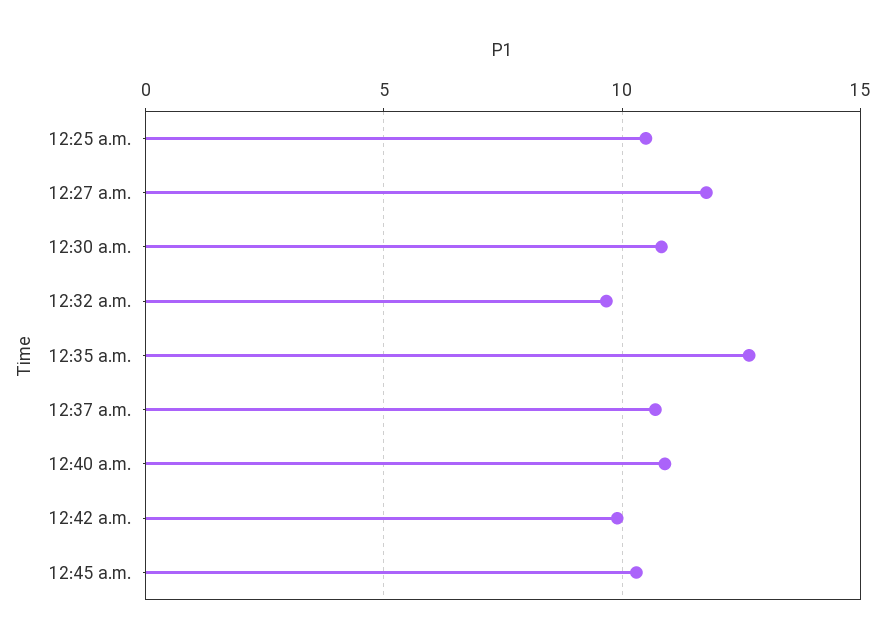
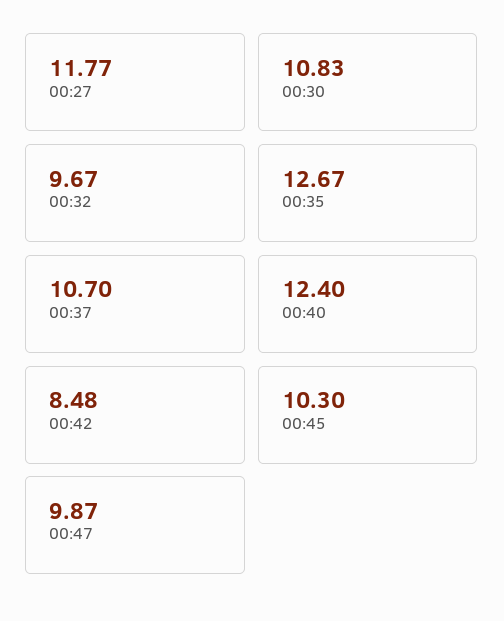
12:25 a.m.: 10.5 -> none
12:40 a.m.: 11 -> 12.4
12:42 a.m.: 10 -> 8.48
00:47: none -> 9.87

